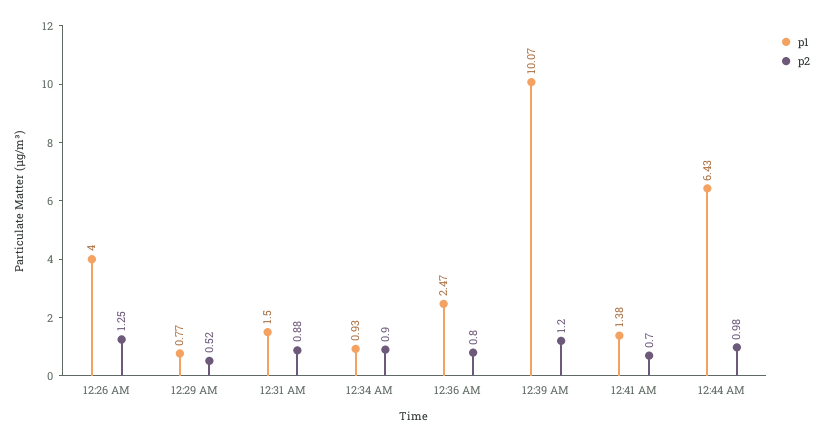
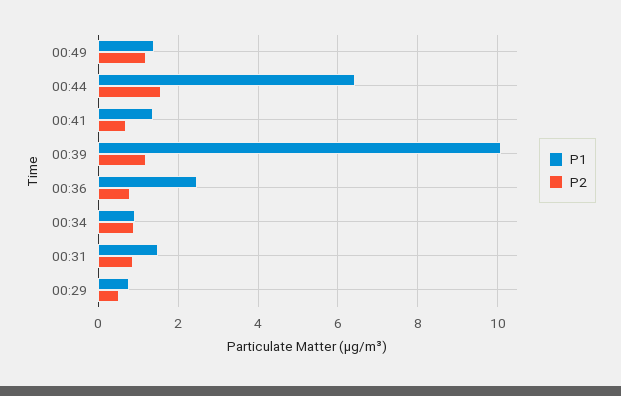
p1, 12:26 AM: 4 -> none
p2, 12:26 AM: 1.25 -> none
p2, 12:44 AM: 0.98 -> 1.6
p1, 00:49: none -> 1.4
p2, 00:49: none -> 1.2

